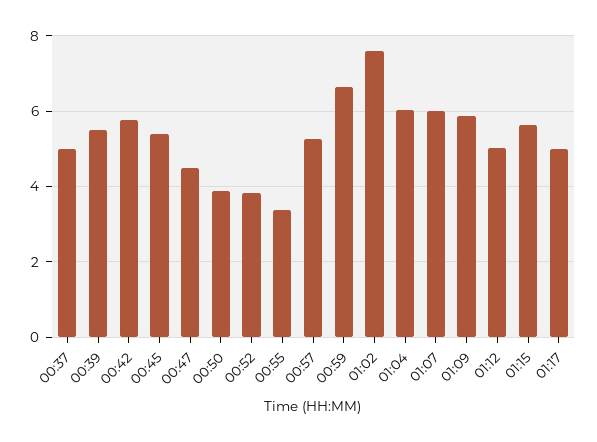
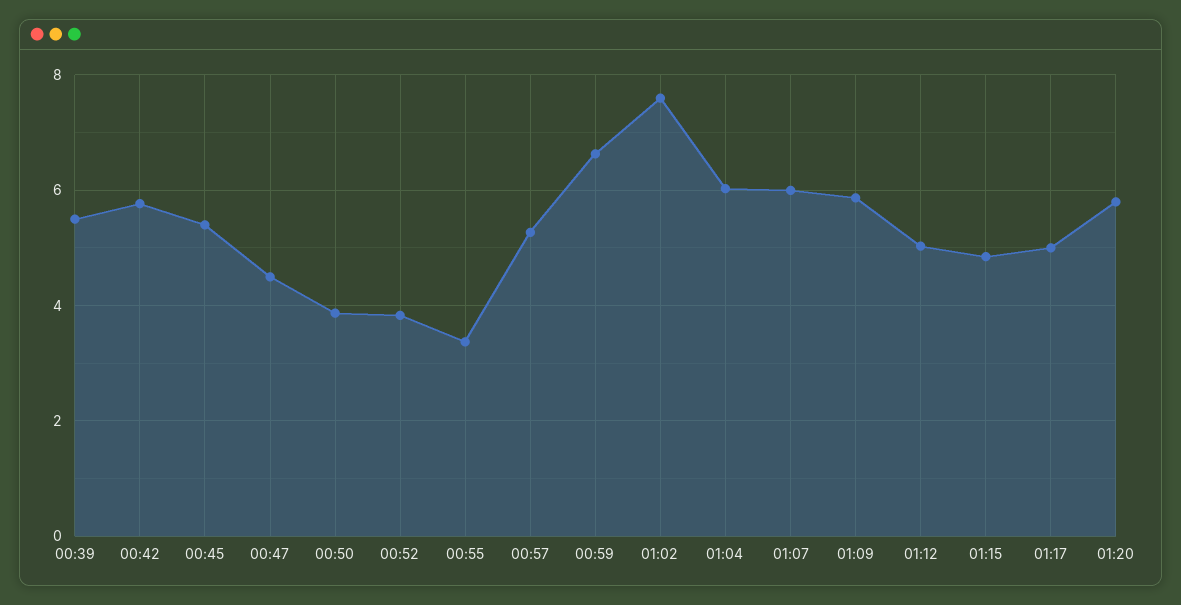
00:37: 5 -> none
01:15: 5.6 -> 4.8
01:20: none -> 5.8

